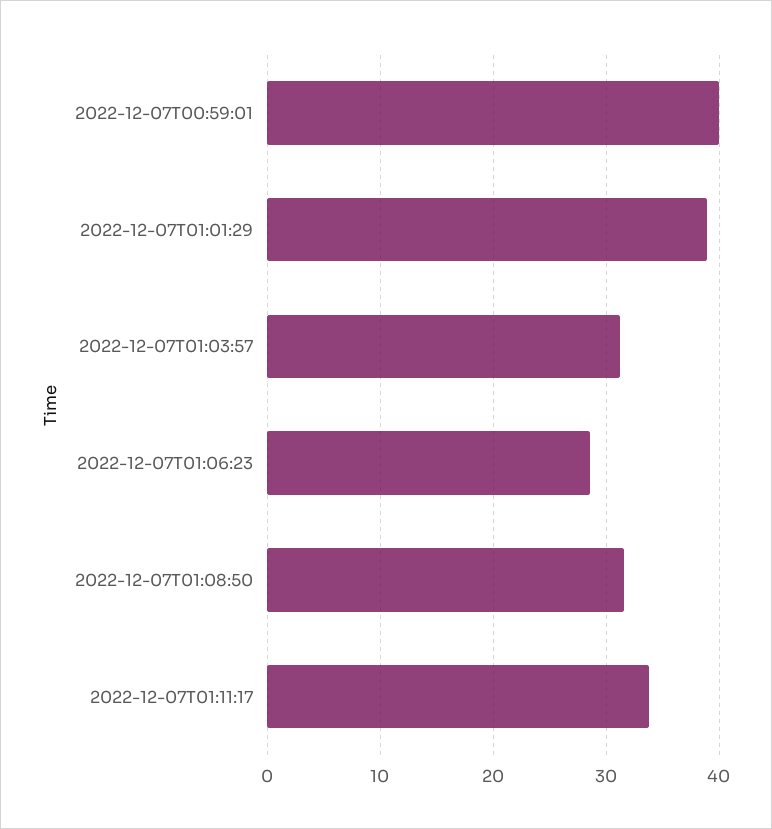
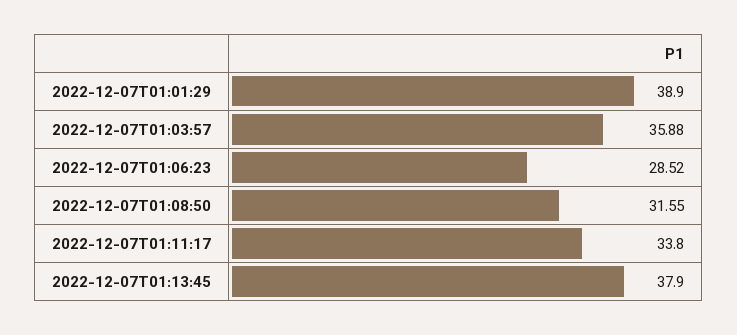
2022-12-07T00:59:01: 40 -> none
2022-12-07T01:03:57: 31 -> 35.88
2022-12-07T01:13:45: none -> 37.9

